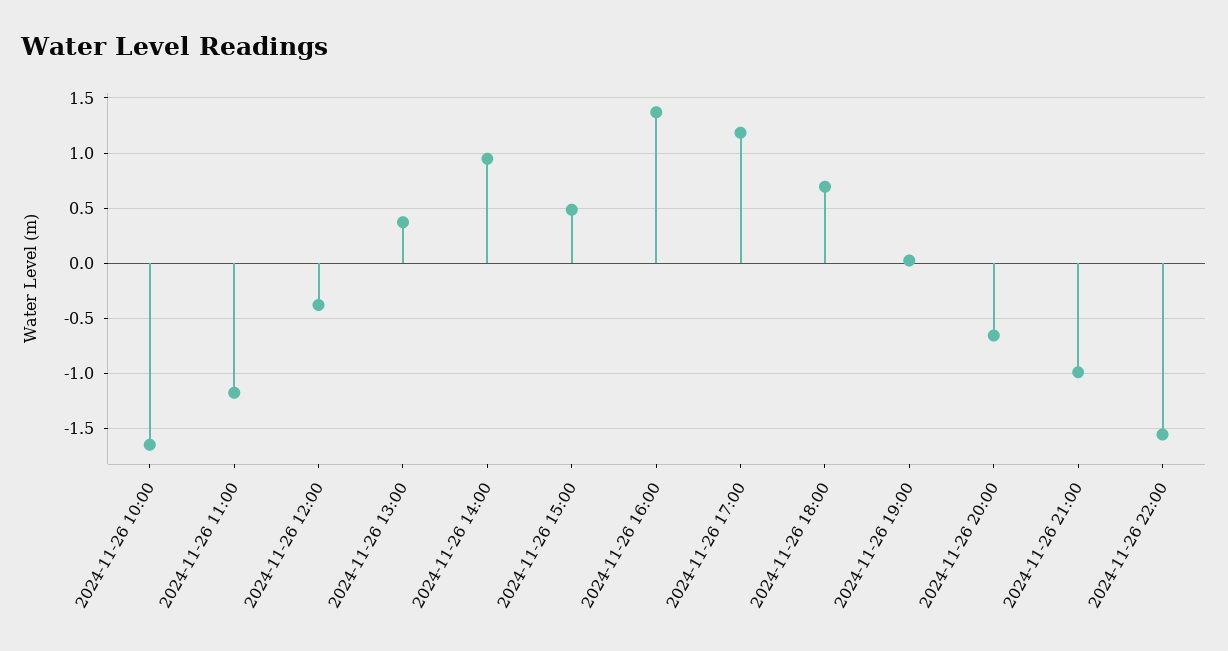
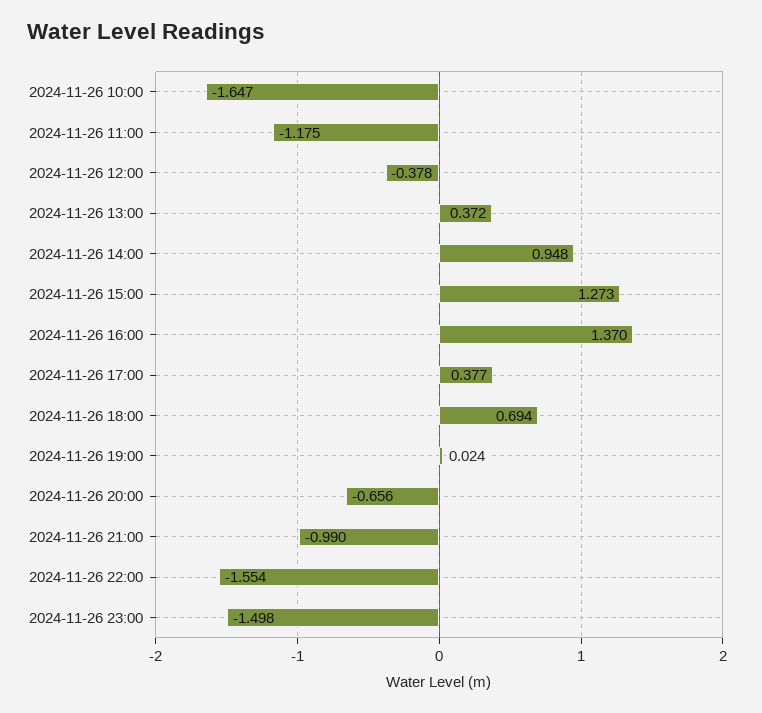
2024-11-26 15:00: 0.5 -> 1.273
2024-11-26 17:00: 1.2 -> 0.377
2024-11-26 23:00: none -> -1.498

